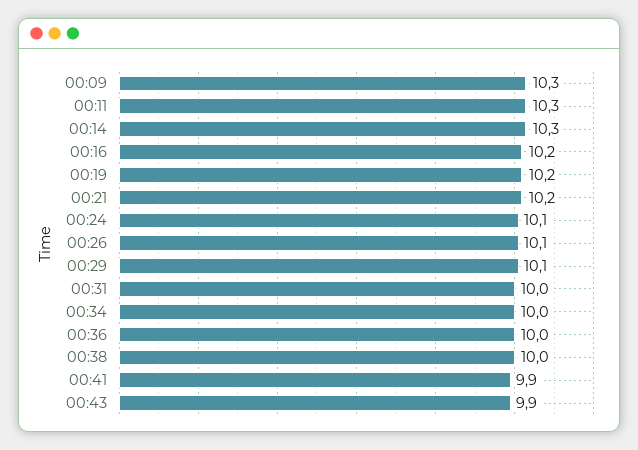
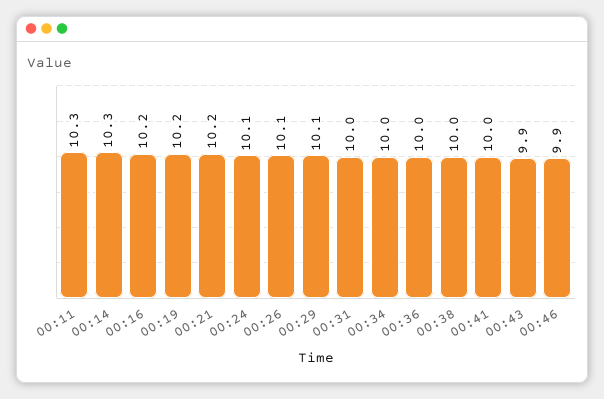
00:09: 10.3 -> none
00:41: 9.9 -> 10
00:46: none -> 9.9

